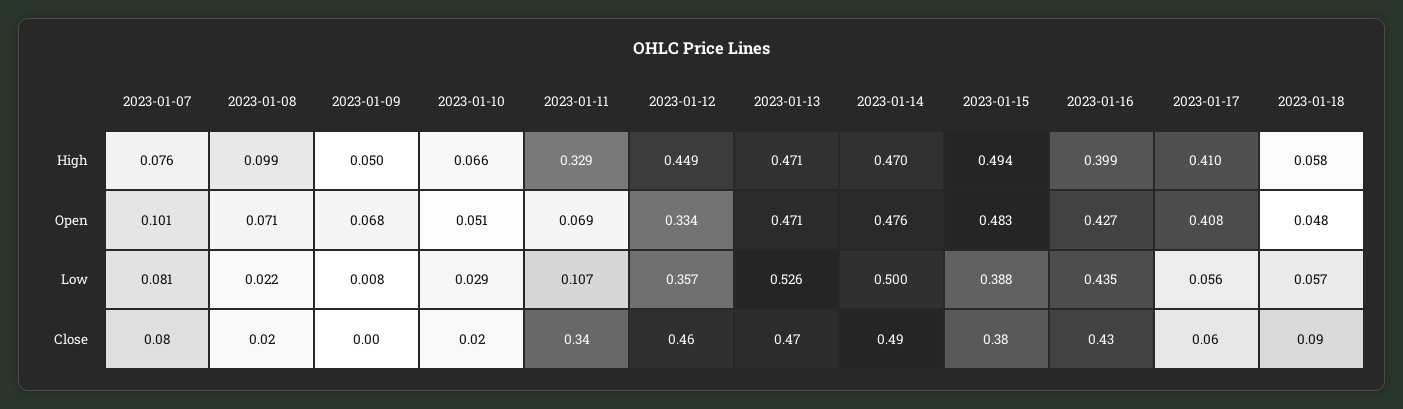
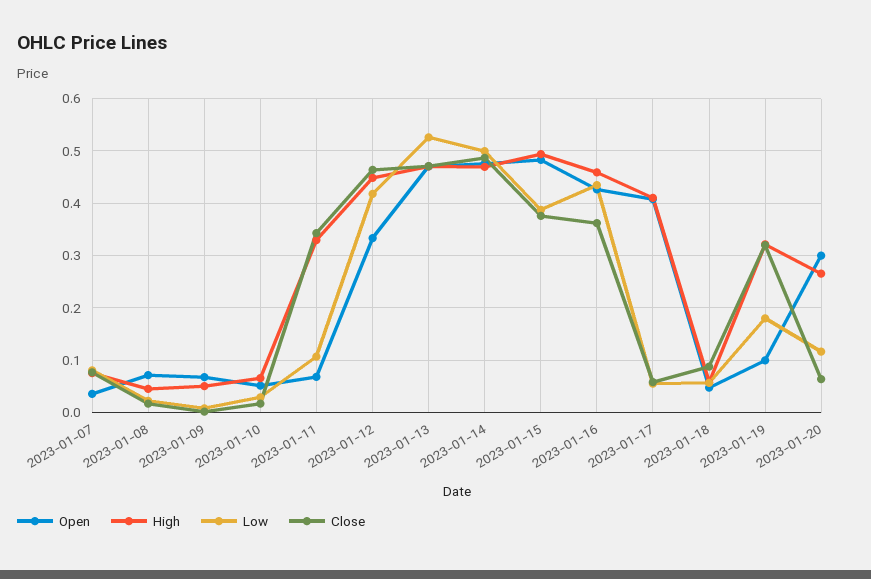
High, 2023-01-08: 0.099 -> 0.04
High, 2023-01-16: 0.399 -> 0.46
Open, 2023-01-07: 0.101 -> 0.04
Low, 2023-01-12: 0.357 -> 0.42
Close, 2023-01-16: 0.43 -> 0.36
Open, 2023-01-19: none -> 0.1
High, 2023-01-19: none -> 0.32
Low, 2023-01-19: none -> 0.18
Close, 2023-01-19: none -> 0.32
Open, 2023-01-20: none -> 0.3
High, 2023-01-20: none -> 0.26
Low, 2023-01-20: none -> 0.12
Close, 2023-01-20: none -> 0.06

